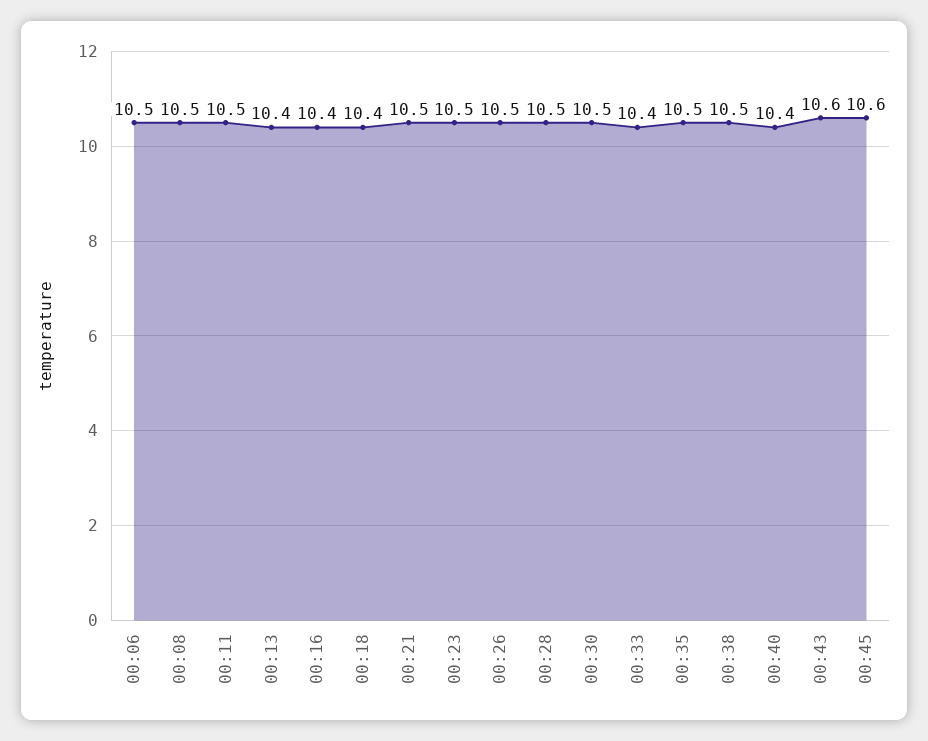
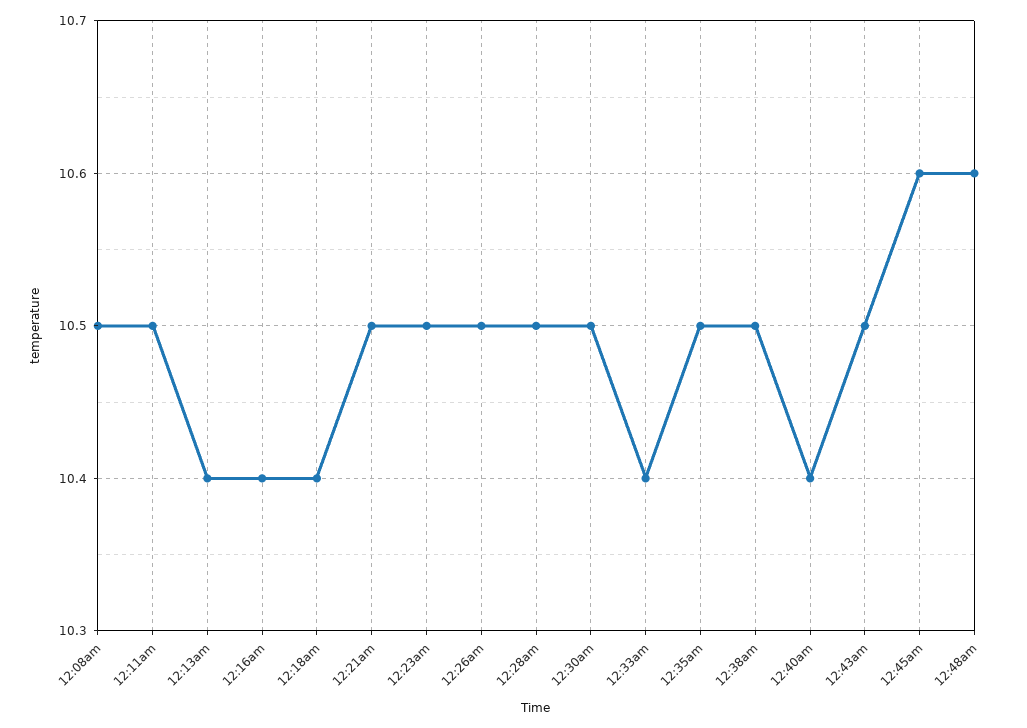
00:06: 10.5 -> none
00:43: 10.6 -> 10.5
12:48am: none -> 10.6

